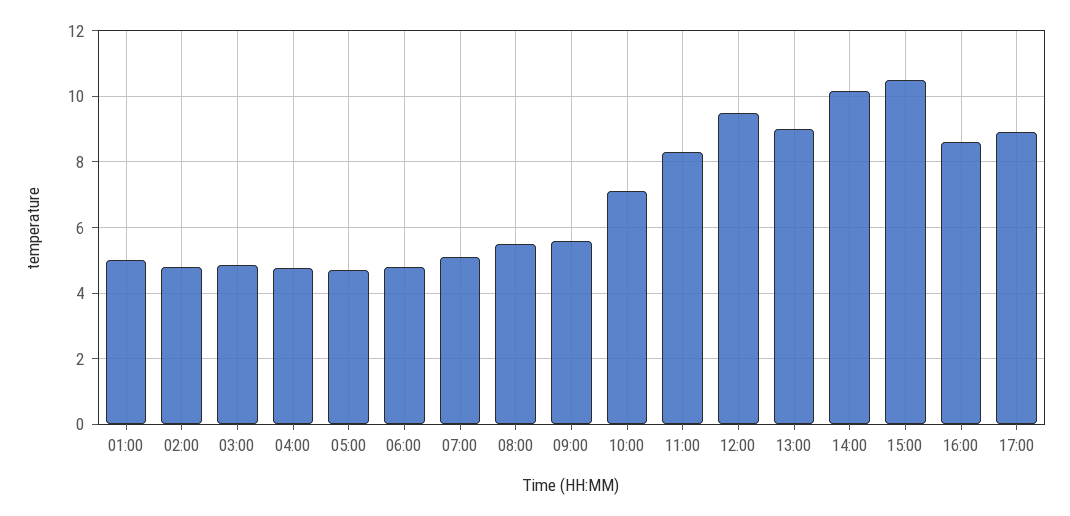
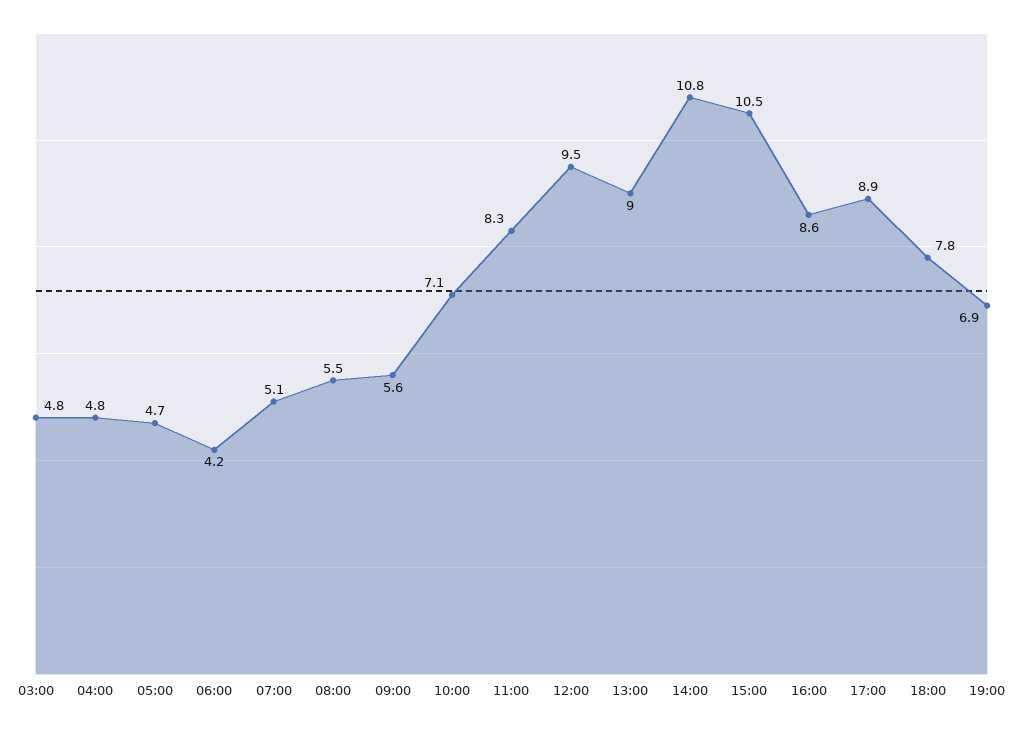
01:00: 5 -> none
02:00: 4.8 -> none
06:00: 4.8 -> 4.2
14:00: 10.2 -> 10.8
18:00: none -> 7.8
19:00: none -> 6.9

